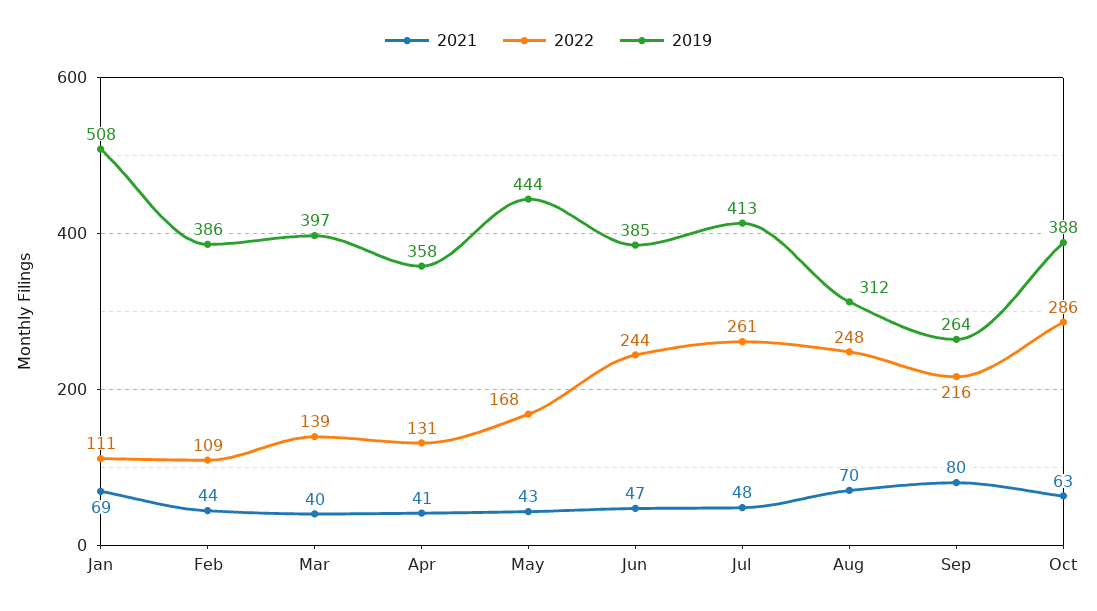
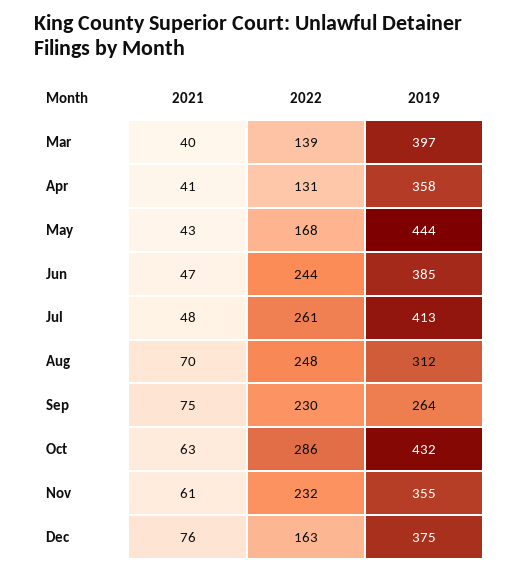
2021, Jan: 69 -> none
2022, Jan: 111 -> none
2019, Jan: 508 -> none
2021, Feb: 44 -> none
2022, Feb: 109 -> none
2019, Feb: 386 -> none
2021, Sep: 80 -> 75
2022, Sep: 216 -> 230
2019, Oct: 388 -> 432
2021, Nov: none -> 61
2022, Nov: none -> 232
2019, Nov: none -> 355
2021, Dec: none -> 76
2022, Dec: none -> 163
2019, Dec: none -> 375

